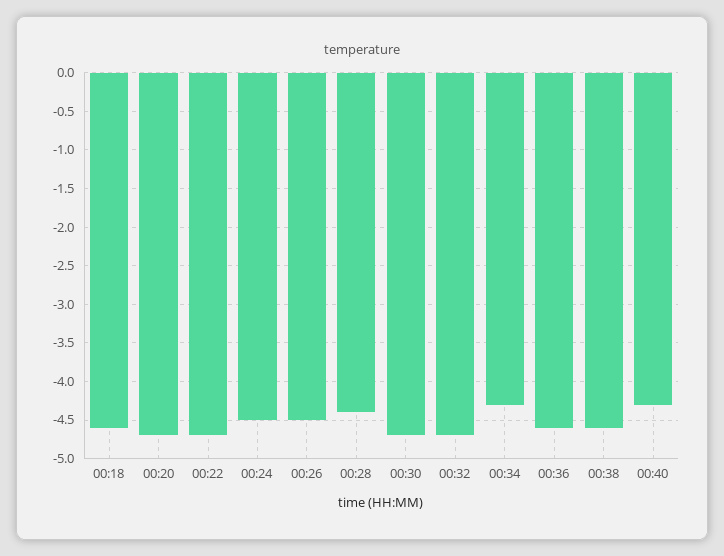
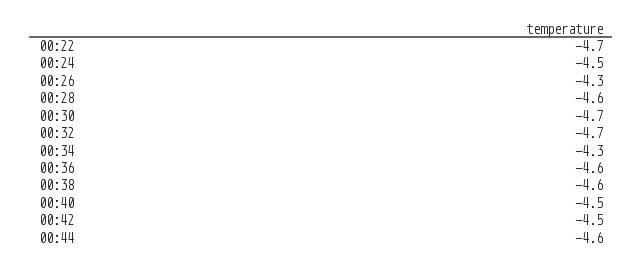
00:18: -4.6 -> none
00:20: -4.7 -> none
00:26: -4.5 -> -4.3
00:28: -4.4 -> -4.6
00:40: -4.3 -> -4.5
00:42: none -> -4.5
00:44: none -> -4.6

